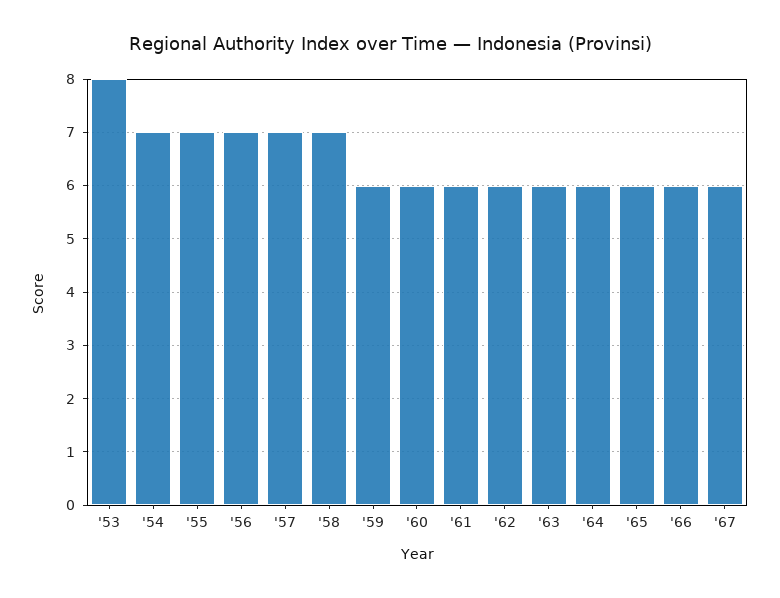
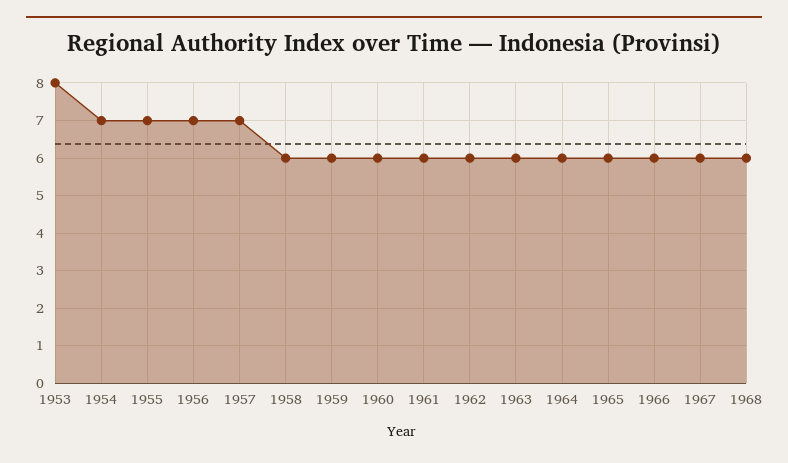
'58: 7 -> 6
1968: none -> 6

